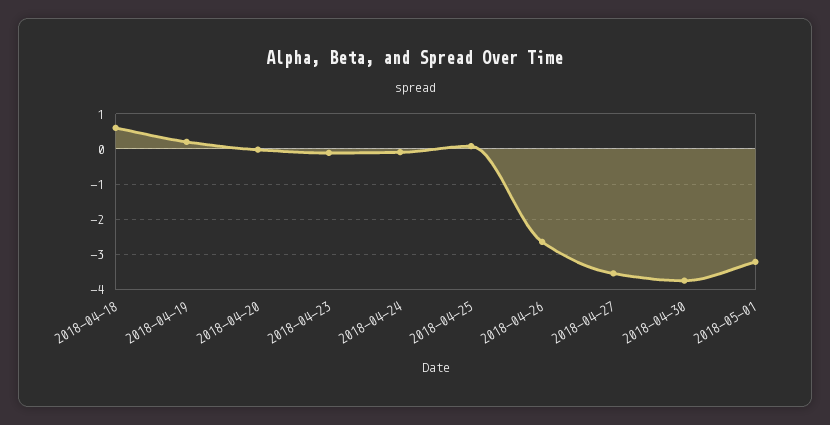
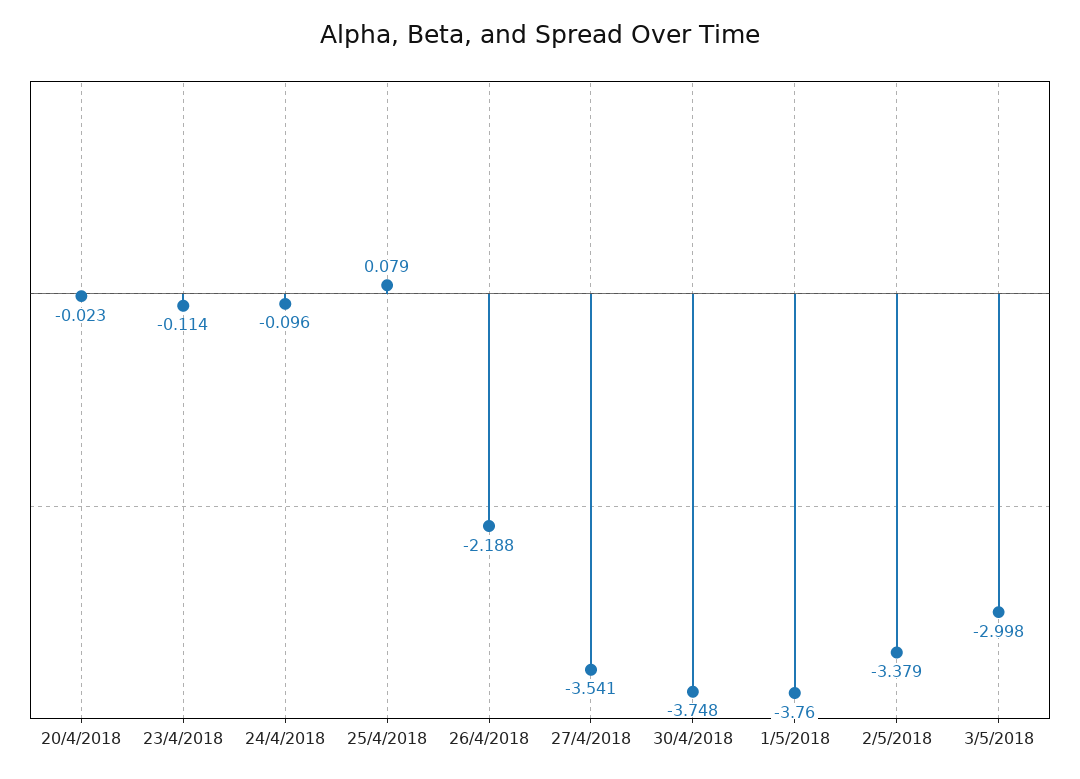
2018-04-18: 0.6 -> none
2018-04-19: 0.2 -> none
2018-04-26: -2.6 -> -2.188
2018-05-01: -3.2 -> -3.76
2/5/2018: none -> -3.379
3/5/2018: none -> -2.998

